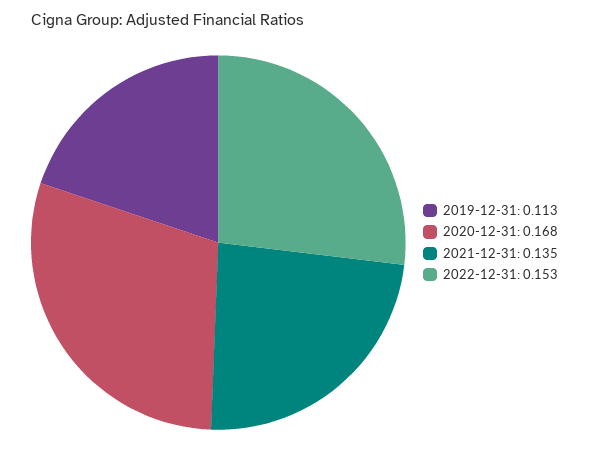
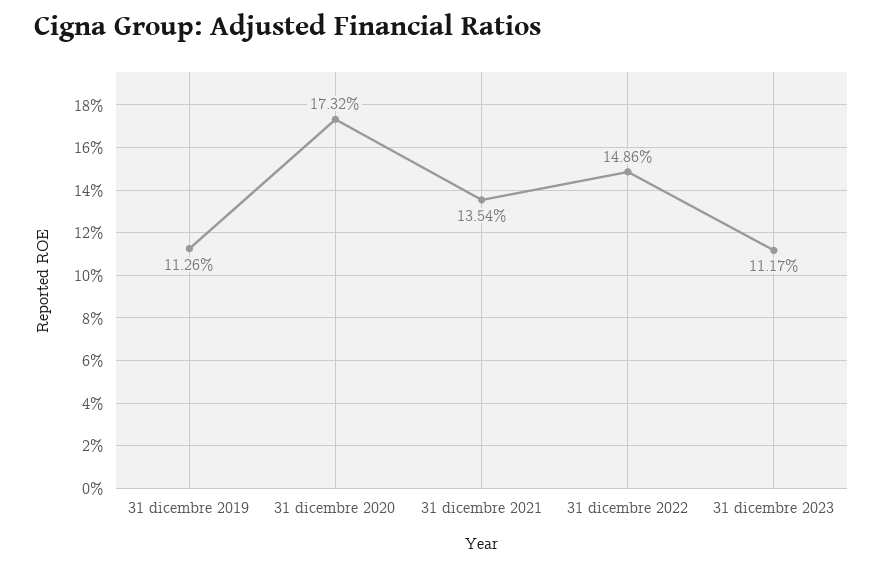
2020-12-31: 0.168 -> 0.1732
2022-12-31: 0.153 -> 0.1486
31 dicembre 2023: none -> 0.1117

